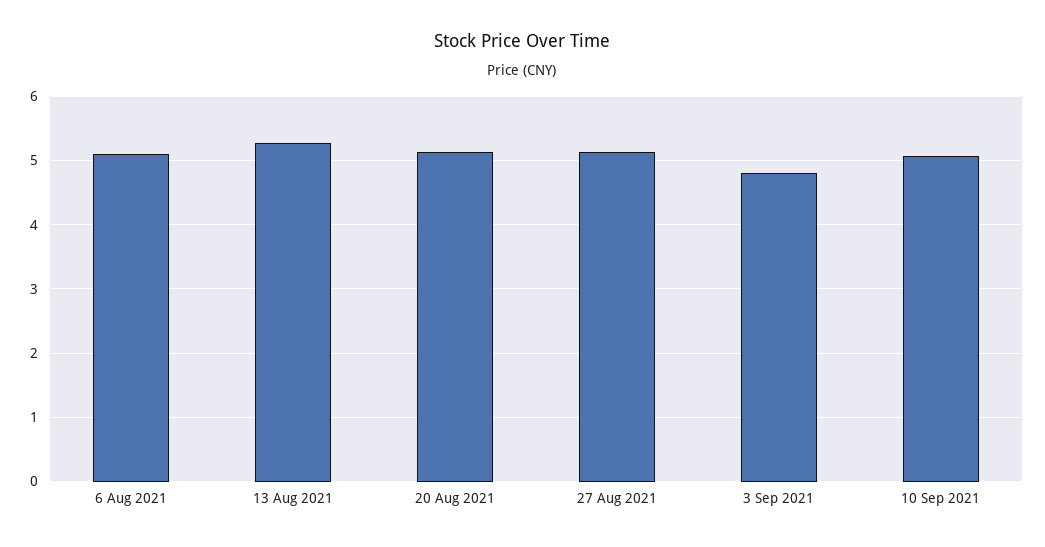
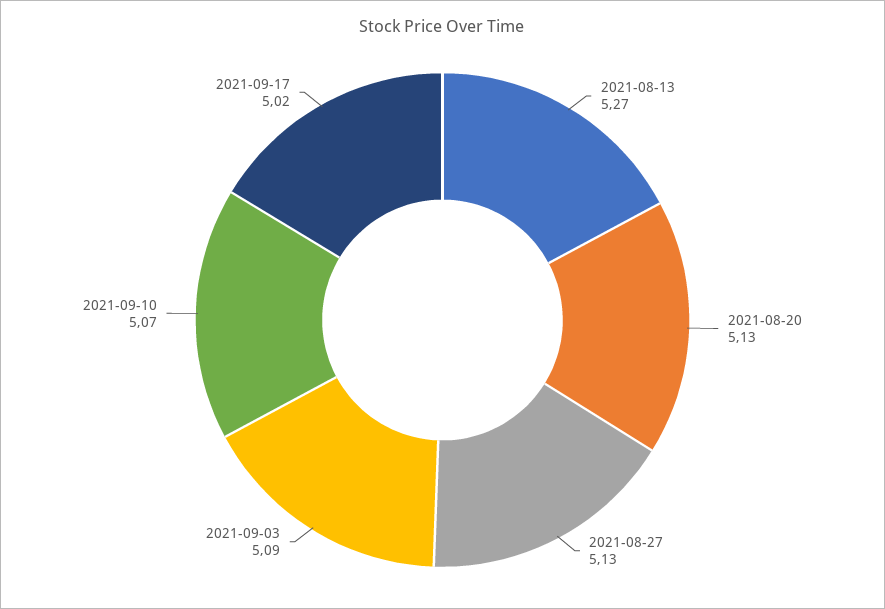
6 Aug 2021: 5.1 -> none
3 Sep 2021: 4.8 -> 5.09
2021-09-17: none -> 5.02

